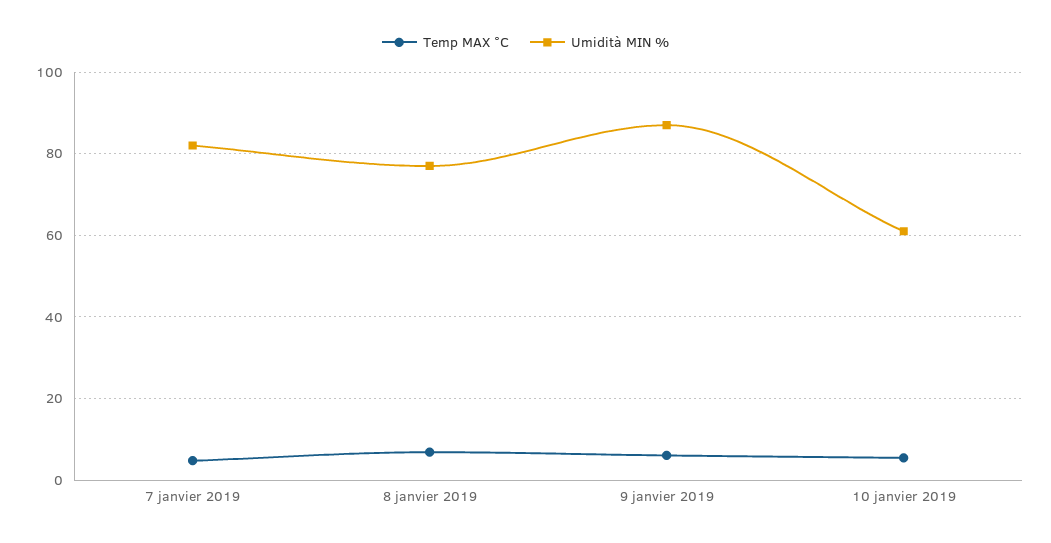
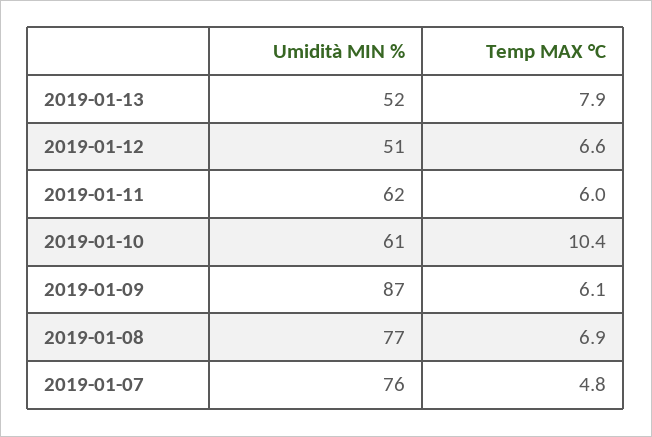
Umidità MIN %, 7 janvier 2019: 82 -> 76
Temp MAX °C, 10 janvier 2019: 6 -> 10.4
Umidità MIN %, 2019-01-13: none -> 52
Temp MAX °C, 2019-01-13: none -> 7.9
Umidità MIN %, 2019-01-12: none -> 51
Temp MAX °C, 2019-01-12: none -> 6.6
Umidità MIN %, 2019-01-11: none -> 62
Temp MAX °C, 2019-01-11: none -> 6

